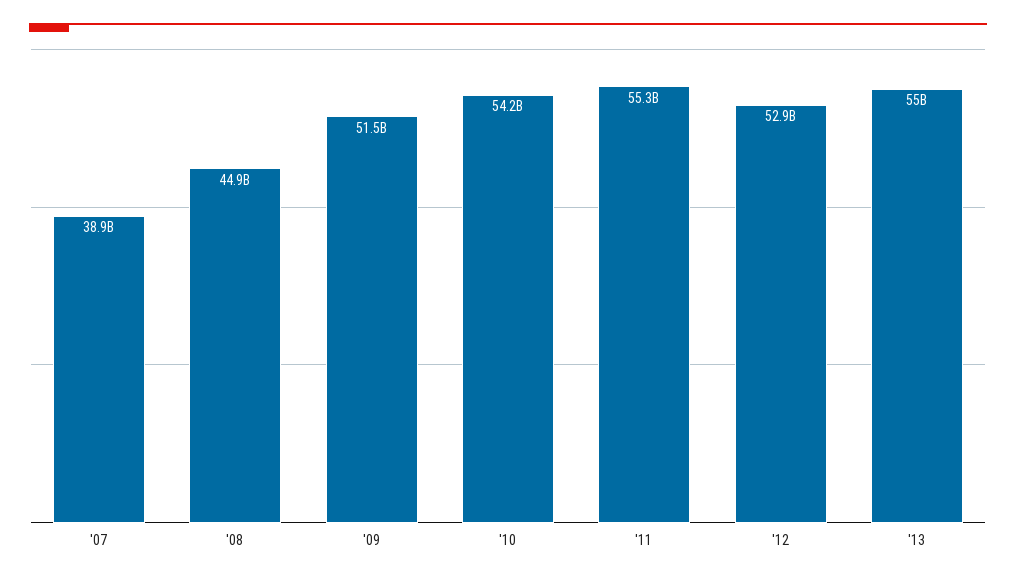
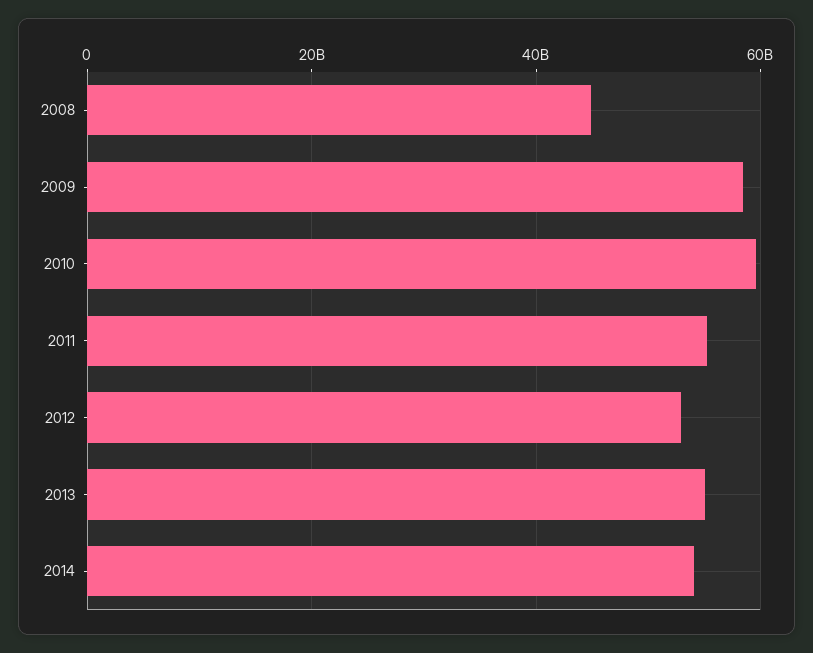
'07: 38900000000 -> none
'09: 51500000000 -> 58000000000
'10: 54200000000 -> 60000000000
2014: none -> 54000000000

